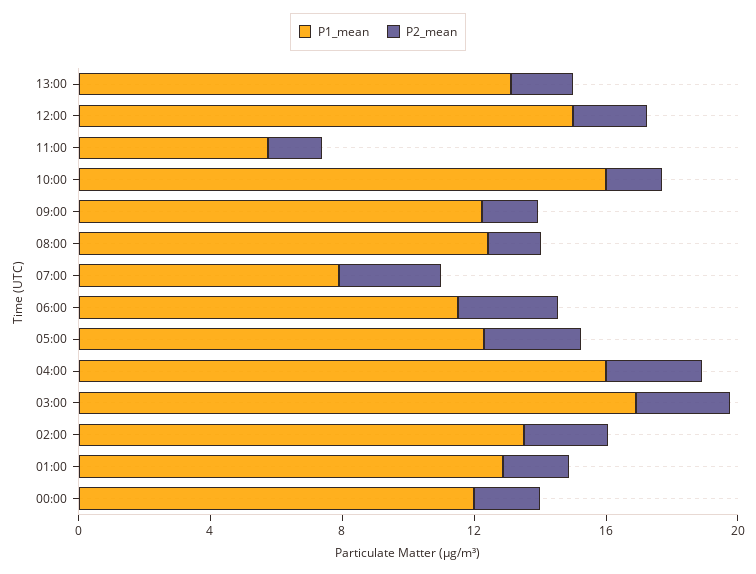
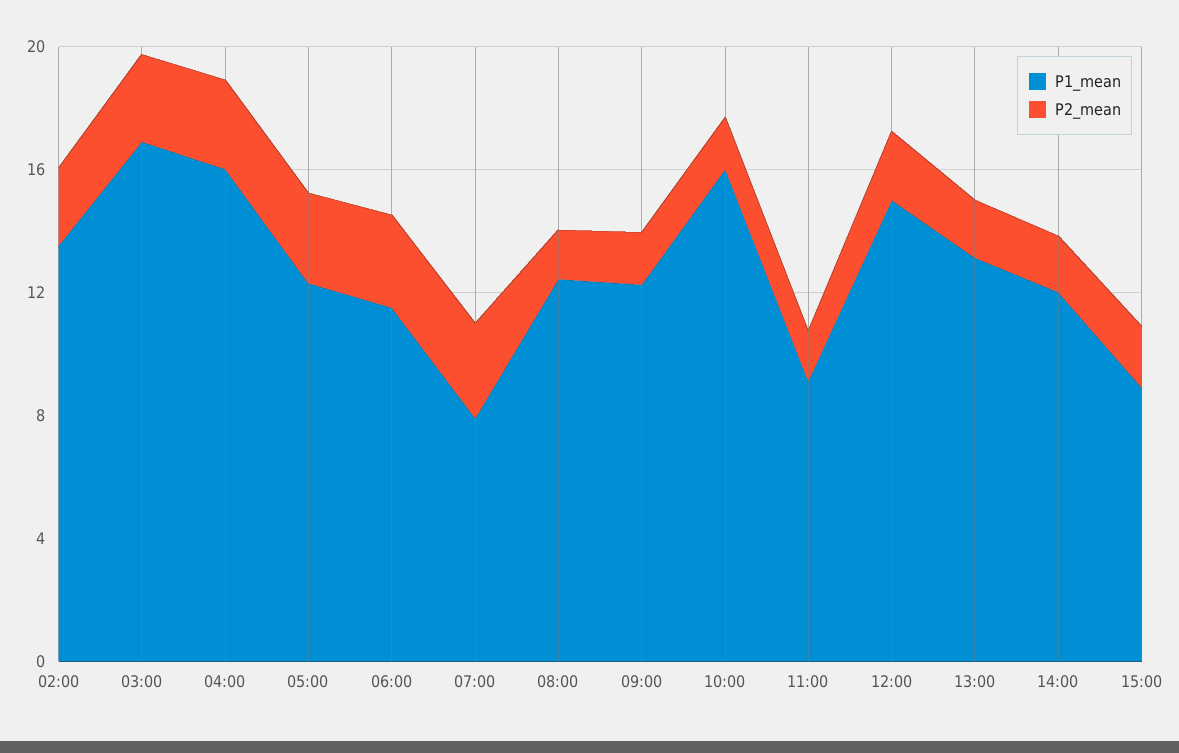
P1_mean, 11:00: 6 -> 9
P1_mean, 01:00: 13 -> none
P2_mean, 01:00: 2 -> none
P1_mean, 00:00: 12 -> none
P2_mean, 00:00: 2 -> none
P1_mean, 14:00: none -> 12
P2_mean, 14:00: none -> 2
P1_mean, 15:00: none -> 9
P2_mean, 15:00: none -> 2

